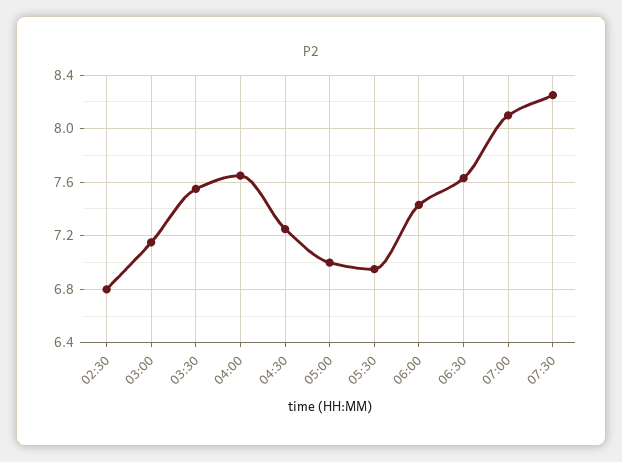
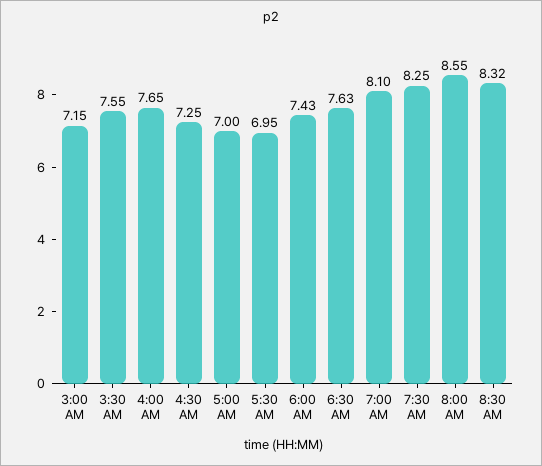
02:30: 6.8 -> none
8:00 AM: none -> 8.55
8:30 AM: none -> 8.32

